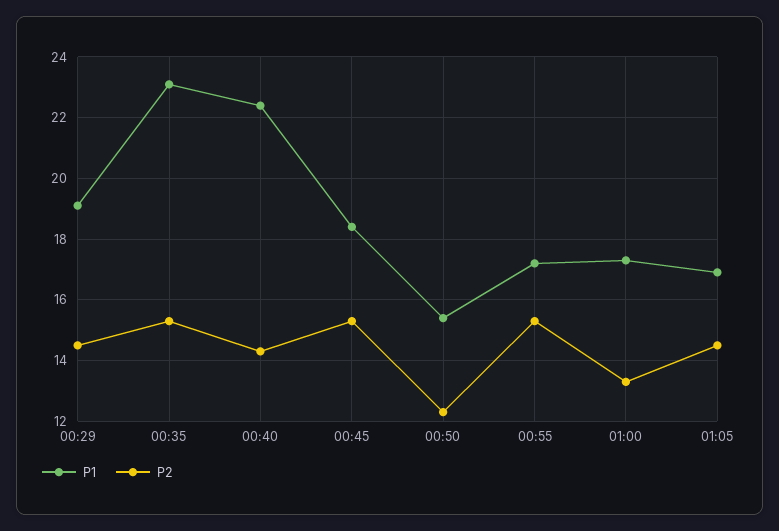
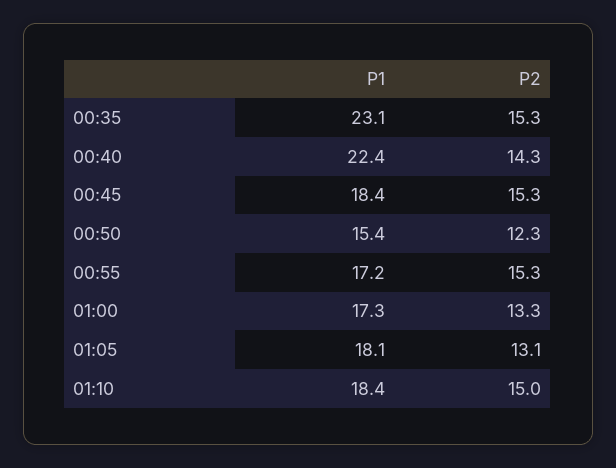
P1, 00:29: 19 -> none
P2, 00:29: 14.5 -> none
P1, 01:05: 17 -> 18.1
P2, 01:05: 14.5 -> 13.1
P1, 01:10: none -> 18.4
P2, 01:10: none -> 15

